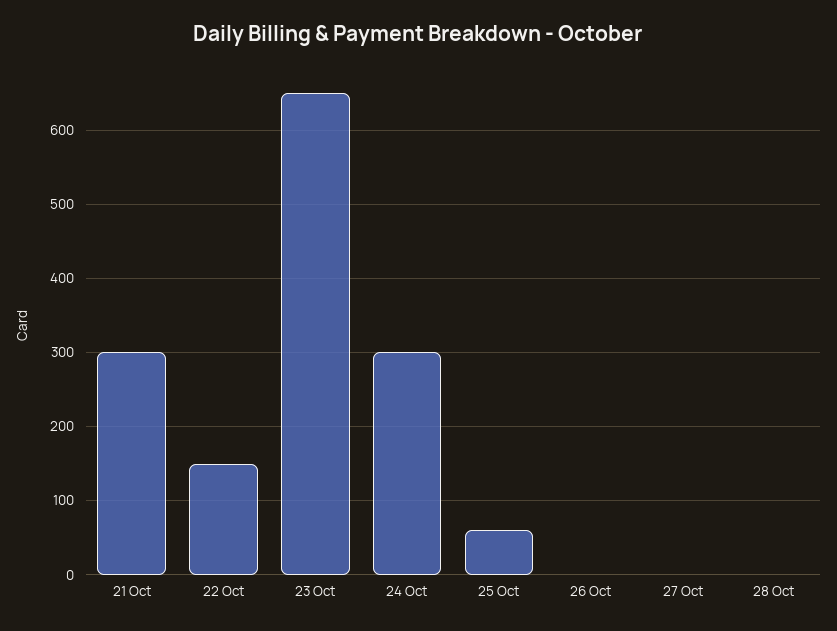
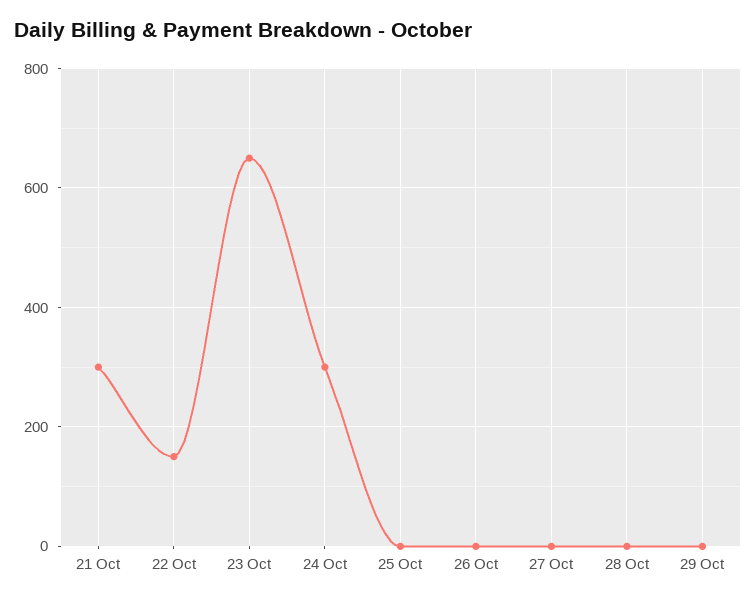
25 Oct: 60 -> 0
29 Oct: none -> 0

